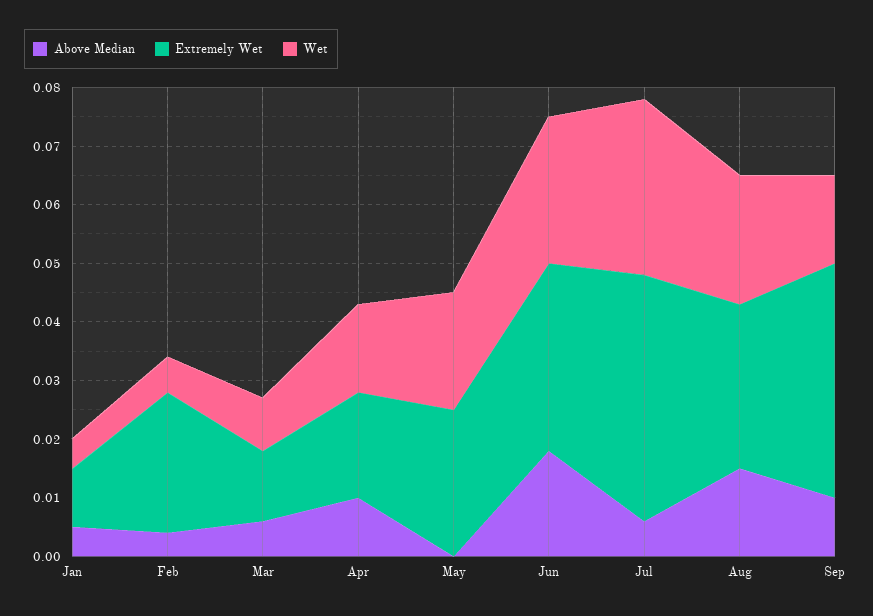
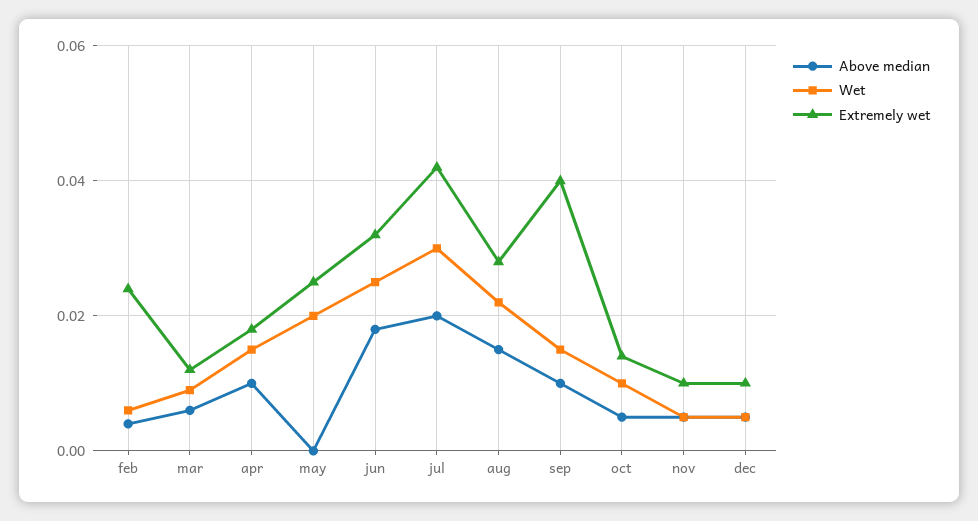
Above Median, Jan: 0.005 -> none
Extremely Wet, Jan: 0.01 -> none
Wet, Jan: 0.005 -> none
Above Median, Jul: 0.005 -> 0.02
Above Median, oct: none -> 0.005
Wet, oct: none -> 0.01
Extremely Wet, oct: none -> 0.015
Above Median, nov: none -> 0.005
Wet, nov: none -> 0.005
Extremely Wet, nov: none -> 0.01
Above Median, dec: none -> 0.005
Wet, dec: none -> 0.005
Extremely Wet, dec: none -> 0.01

